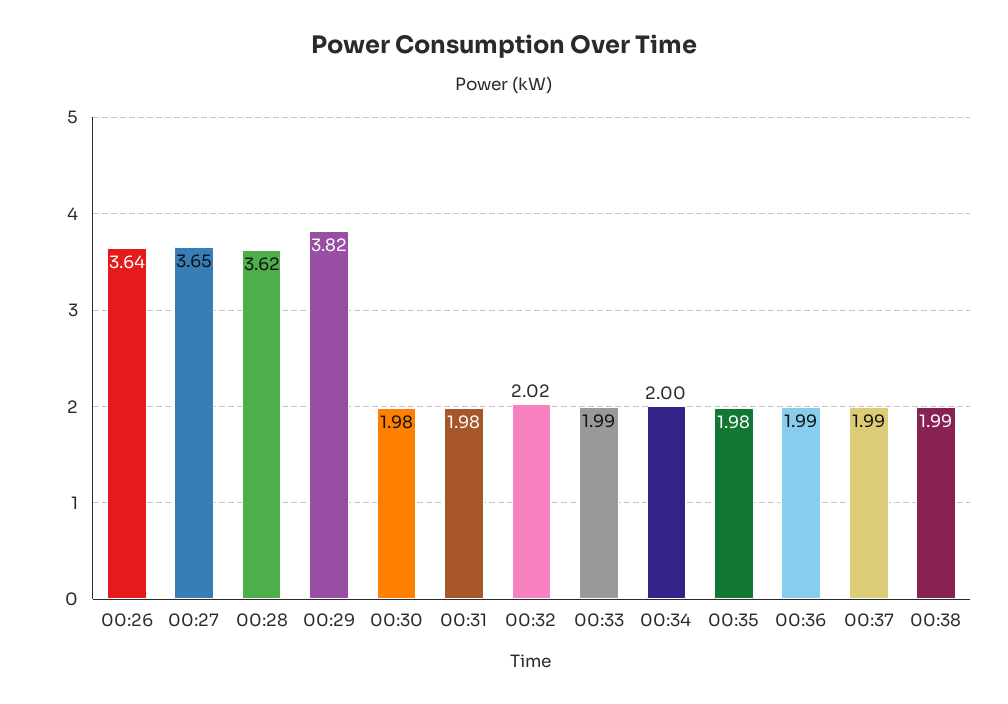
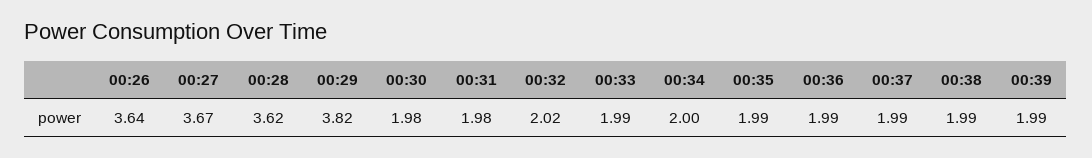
00:27: 3.65 -> 3.67
00:35: 1.98 -> 1.99
00:39: none -> 1.99

